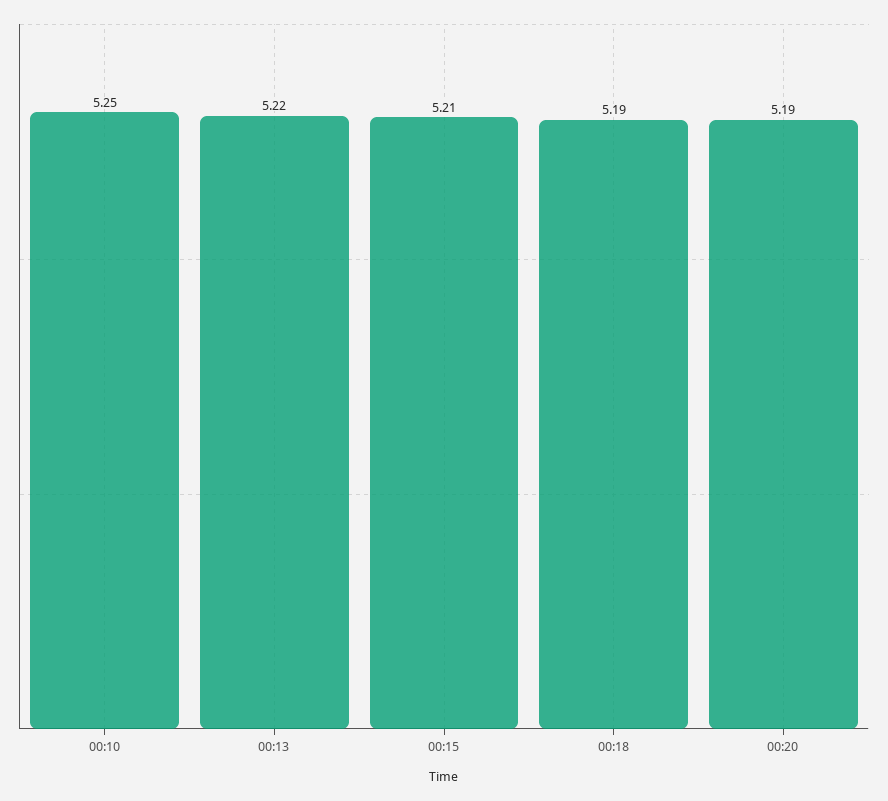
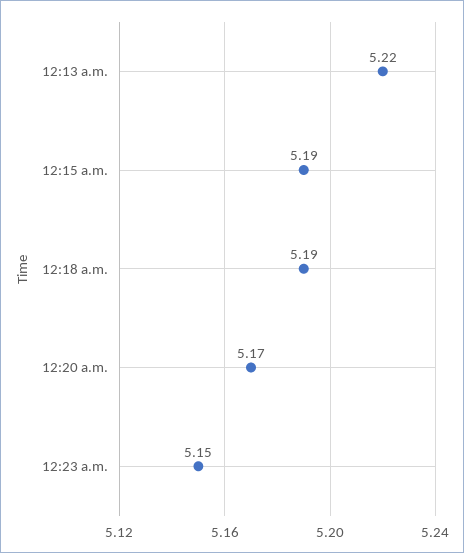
00:10: 5.25 -> none
00:15: 5.21 -> 5.19
00:20: 5.19 -> 5.17
12:23 a.m.: none -> 5.15

